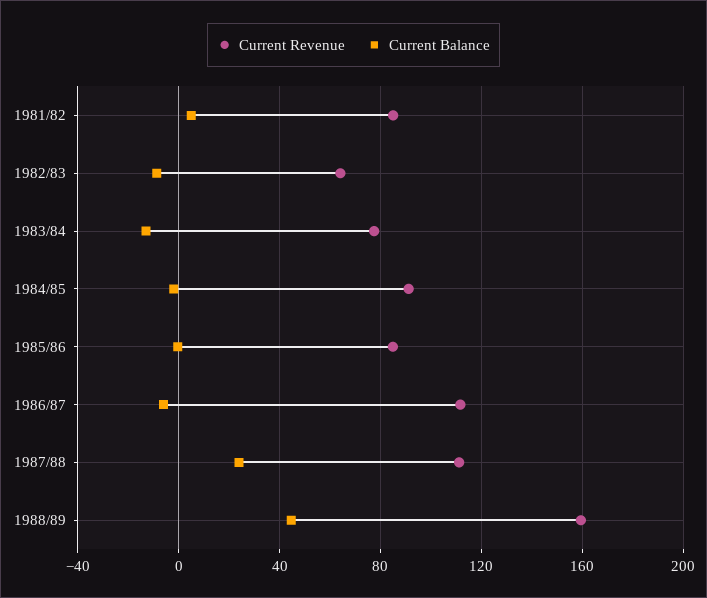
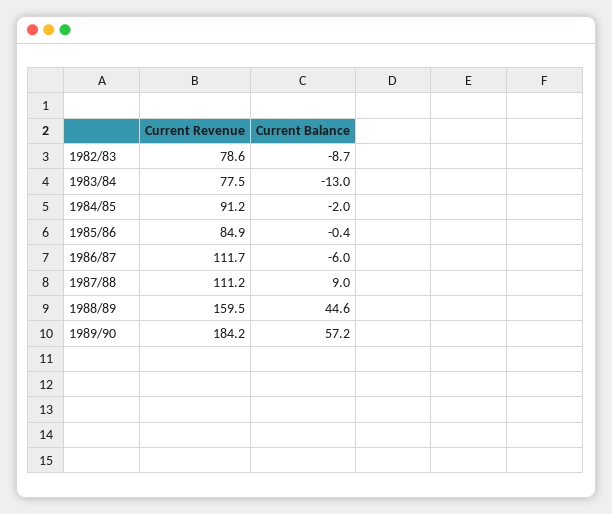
Current Revenue, 1981/82: 85 -> none
Current Balance, 1981/82: 5 -> none
Current Revenue, 1982/83: 65 -> 78.6
Current Balance, 1987/88: 25 -> 9
Current Revenue, 1989/90: none -> 184.2
Current Balance, 1989/90: none -> 57.2

